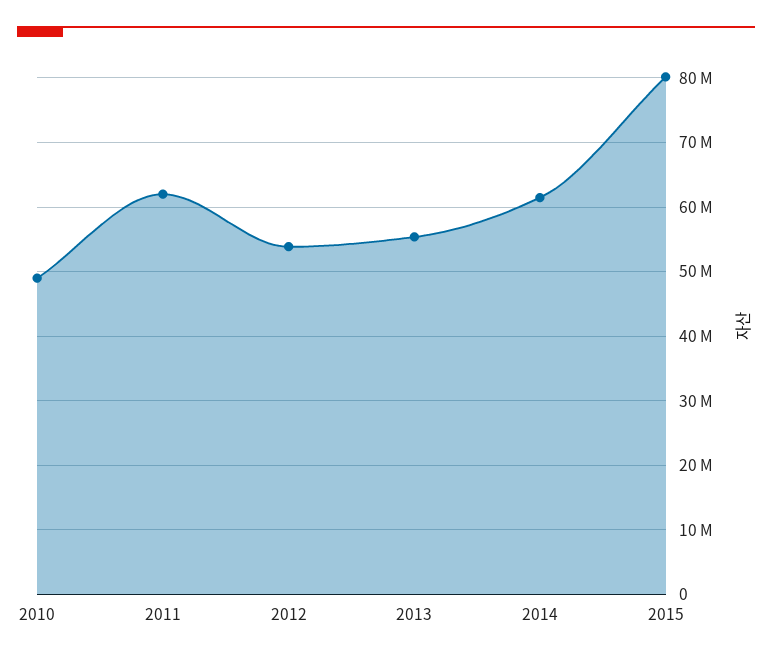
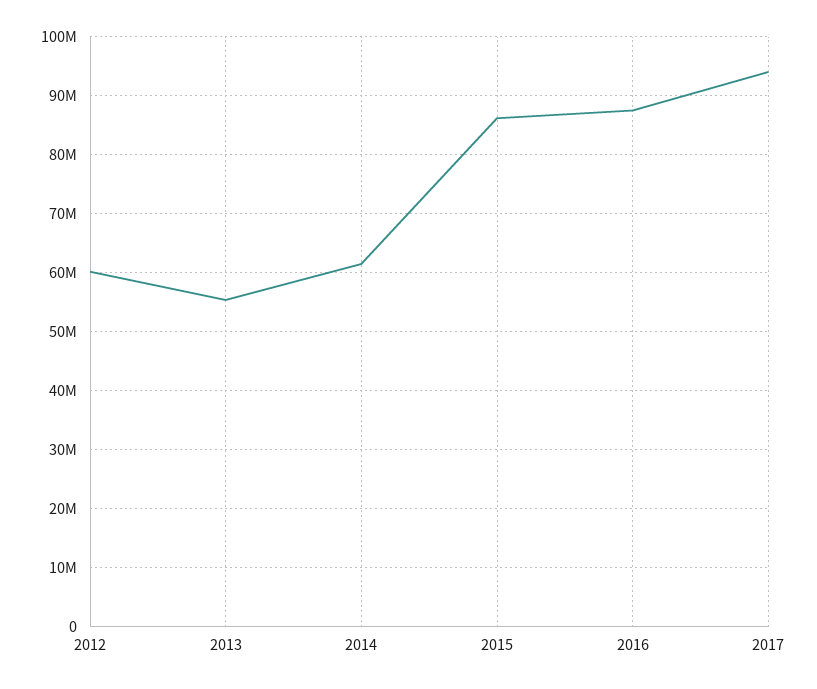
2010: 49000000 -> none
2011: 62000000 -> none
2012: 54000000 -> 60000000
2015: 80000000 -> 86000000
2016: none -> 88000000
2017: none -> 94000000

